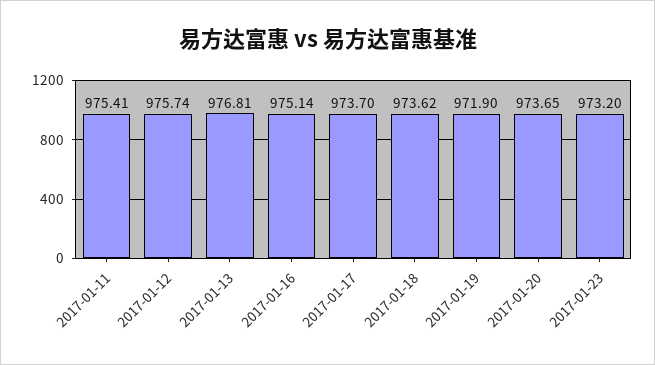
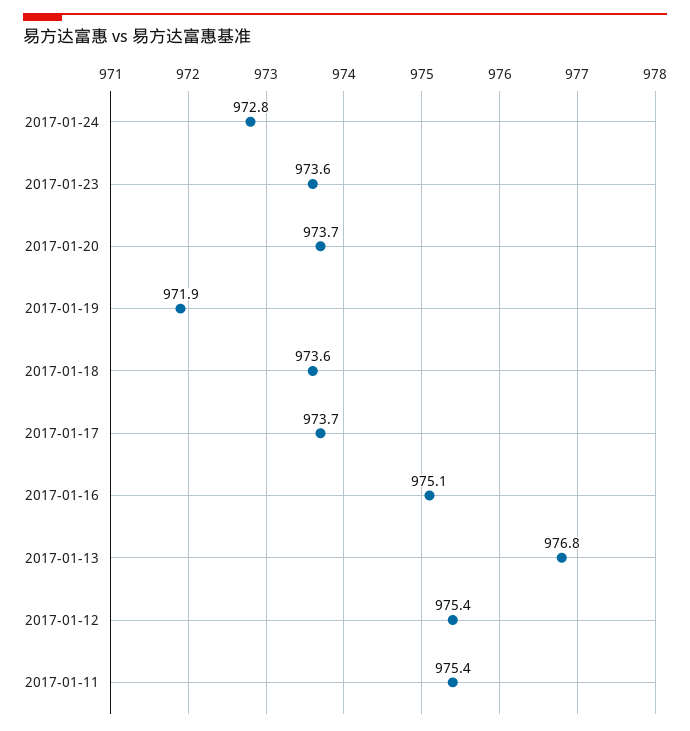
2017-01-12: 975.74 -> 975.4
2017-01-23: 973.2 -> 973.6
2017-01-24: none -> 972.8

